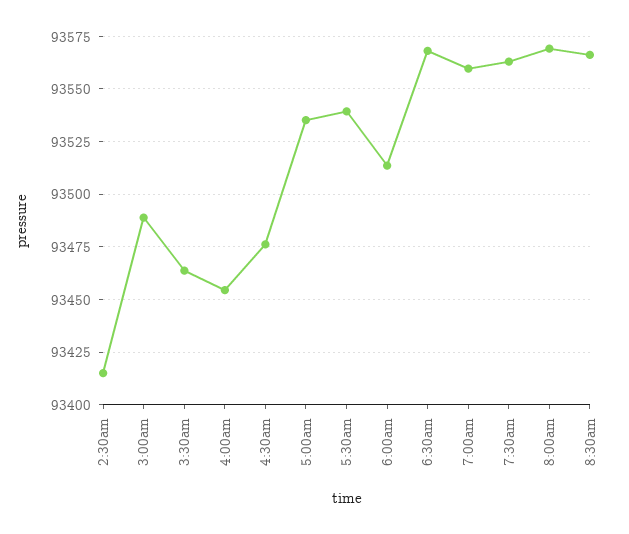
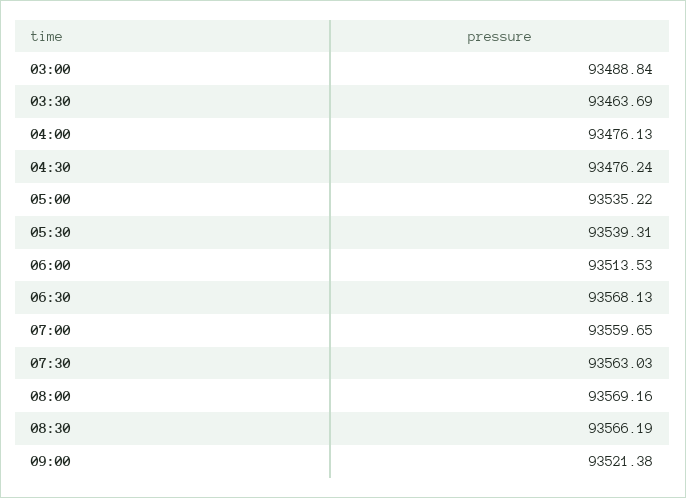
2:30am: 93415 -> none
4:00am: 93455 -> 93476.13
09:00: none -> 93521.38

